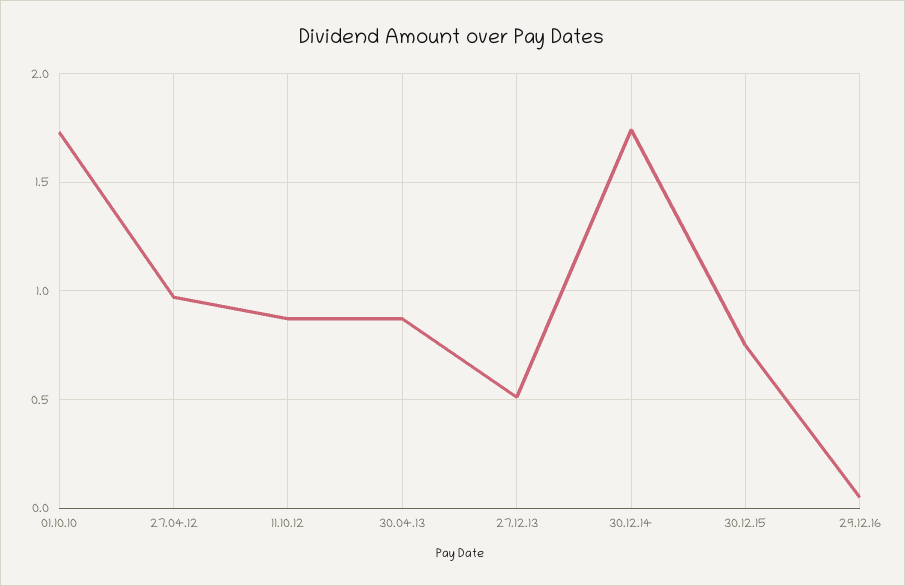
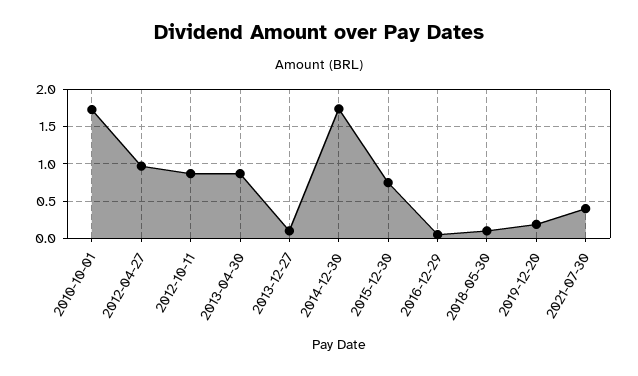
27.12.13: 0.5 -> 0.1
2018-05-30: none -> 0.1
2019-12-20: none -> 0.2
2021-07-30: none -> 0.4

